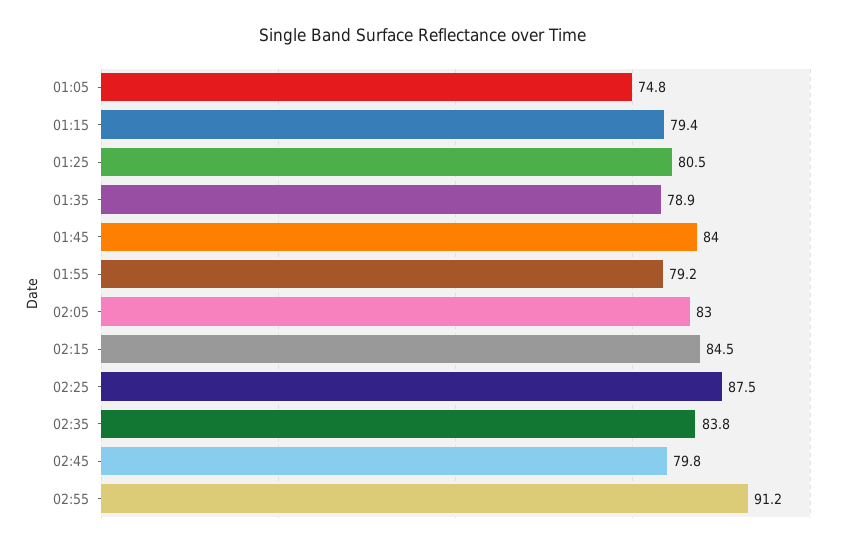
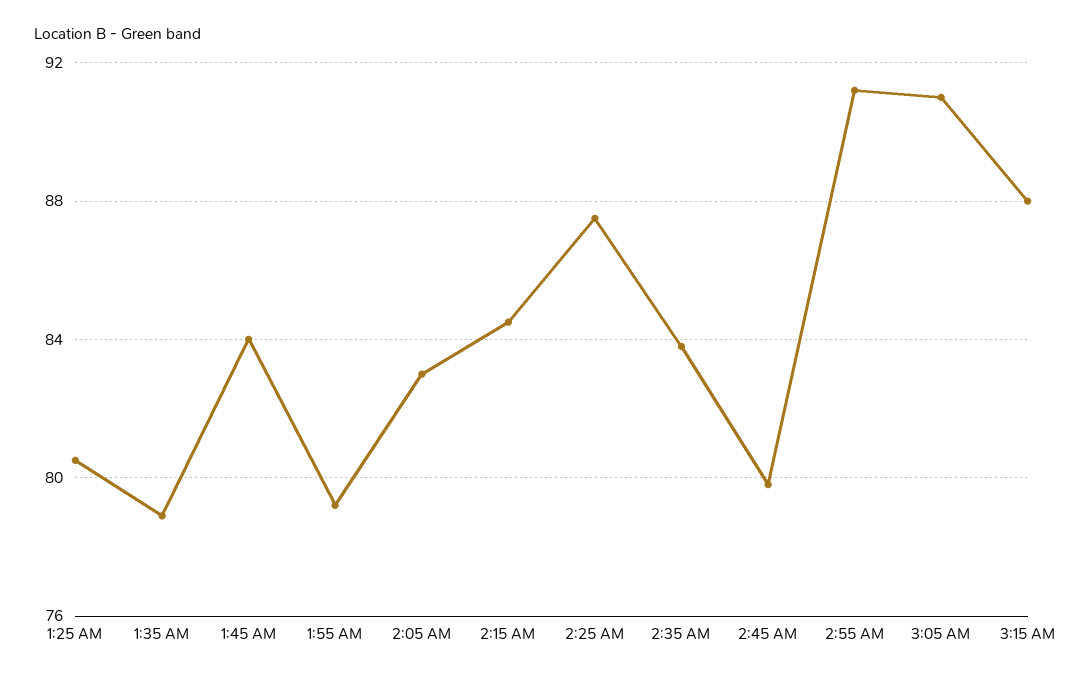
01:05: 74.8 -> none
01:15: 79.4 -> none
3:05 AM: none -> 91
3:15 AM: none -> 88

